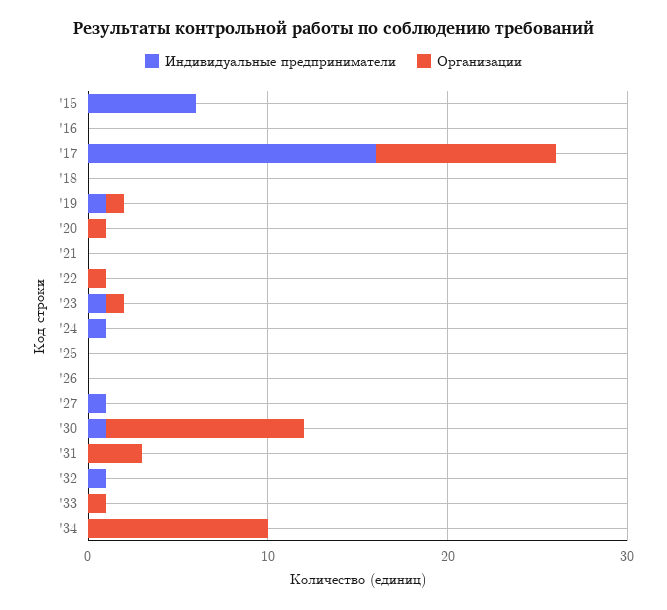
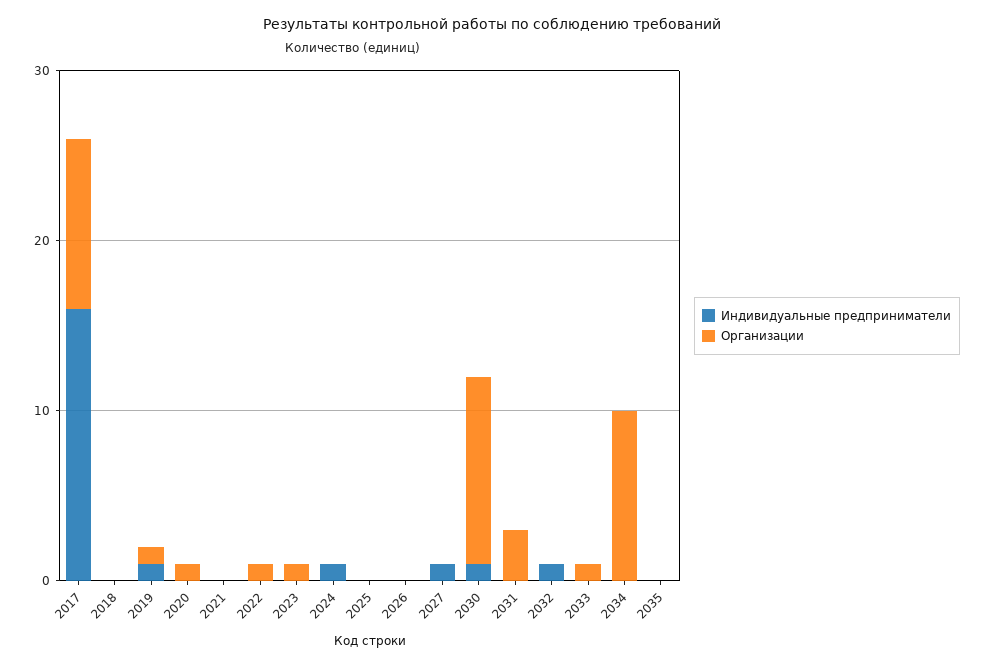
Индивидуальные предприниматели, '15: 6 -> none
Организации, '15: 0 -> none
Индивидуальные предприниматели, '16: 0 -> none
Организации, '16: 0 -> none
Индивидуальные предприниматели, '23: 1 -> 0
Индивидуальные предприниматели, 2035: none -> 0
Организации, 2035: none -> 0

